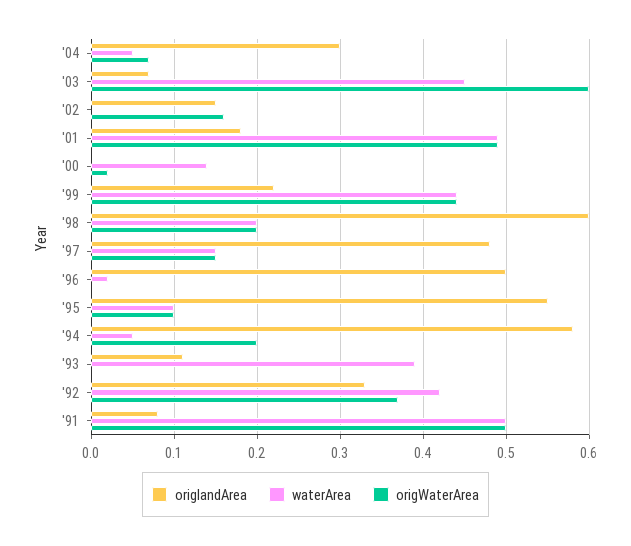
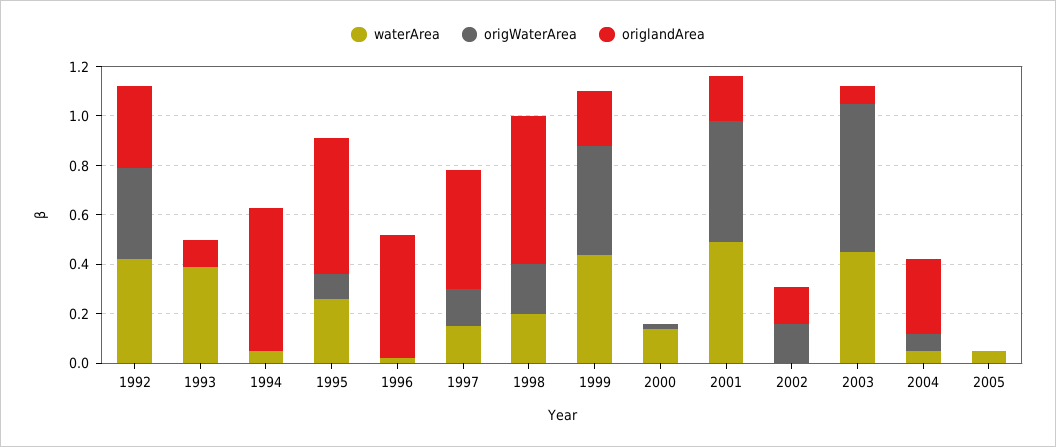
waterArea, '95: 0.1 -> 0.25
origWaterArea, '94: 0.2 -> 0
origlandArea, '91: 0.08 -> none
waterArea, '91: 0.5 -> none
origWaterArea, '91: 0.5 -> none
waterArea, 2005: none -> 0.05
origWaterArea, 2005: none -> 0
origlandArea, 2005: none -> 0

